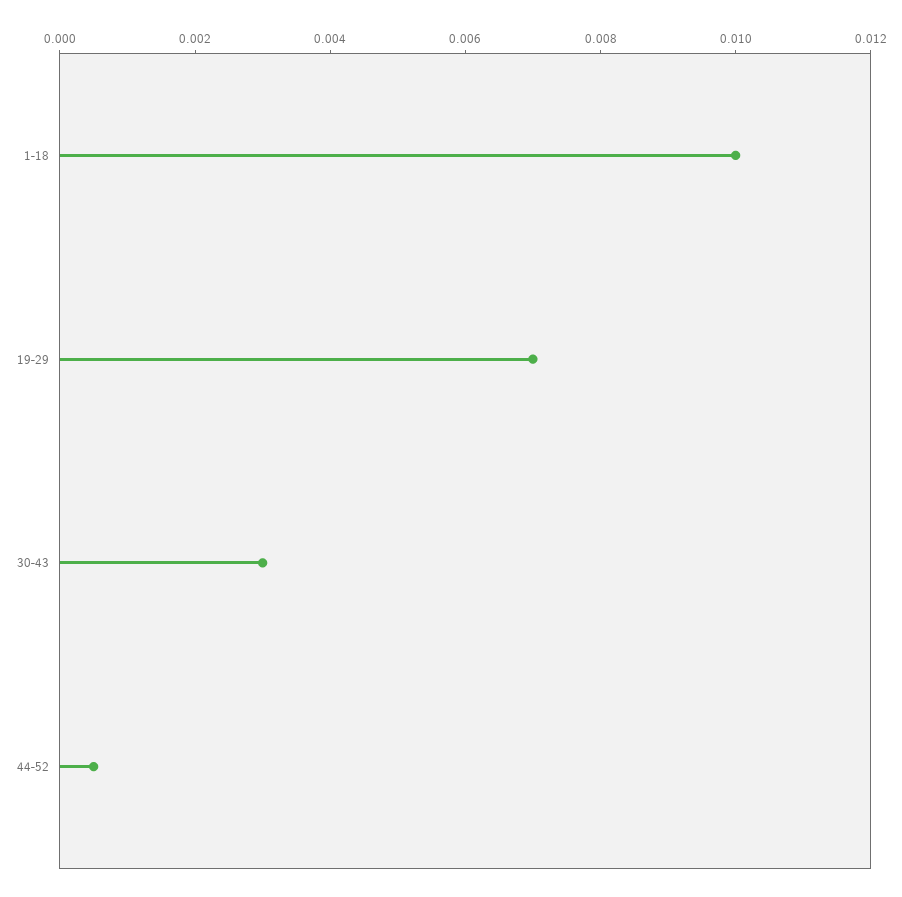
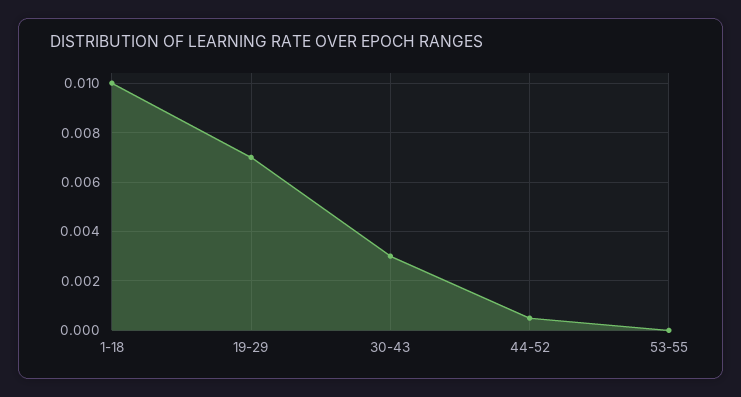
53-55: none -> 0

